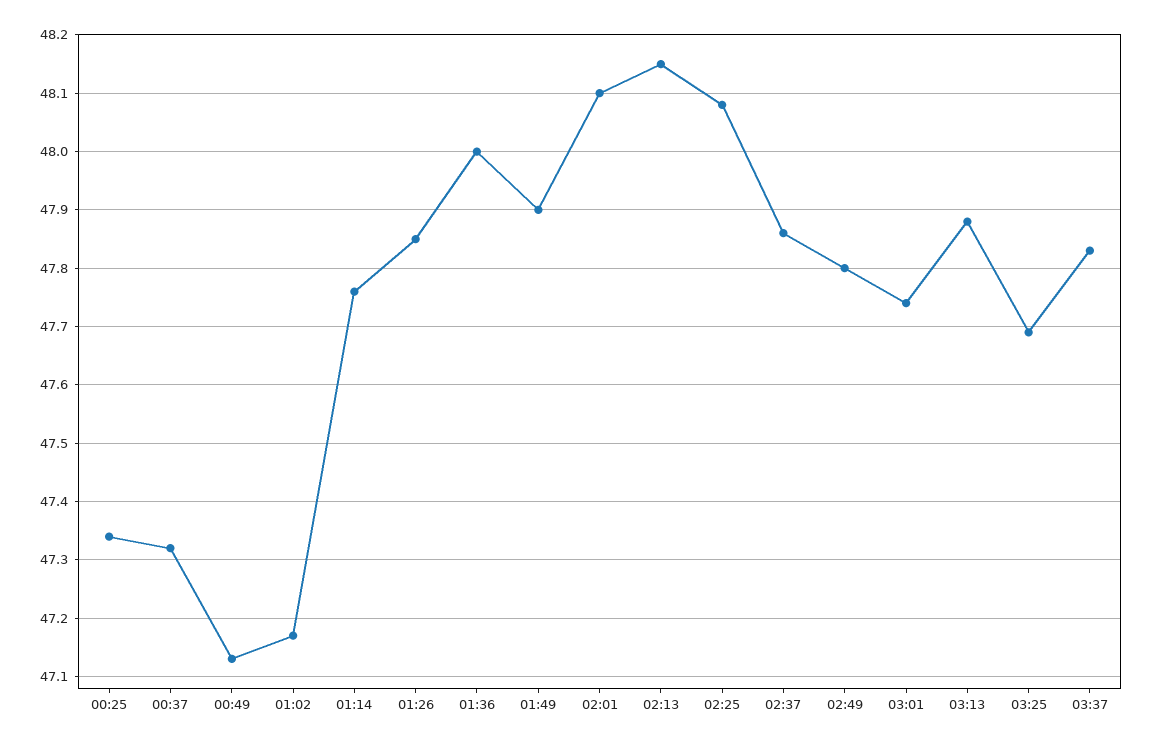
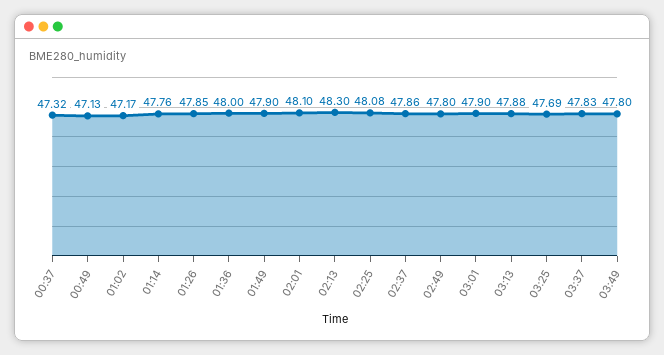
00:25: 47.35 -> none
02:13: 48.15 -> 48.3
03:01: 47.75 -> 47.9
03:49: none -> 47.8

